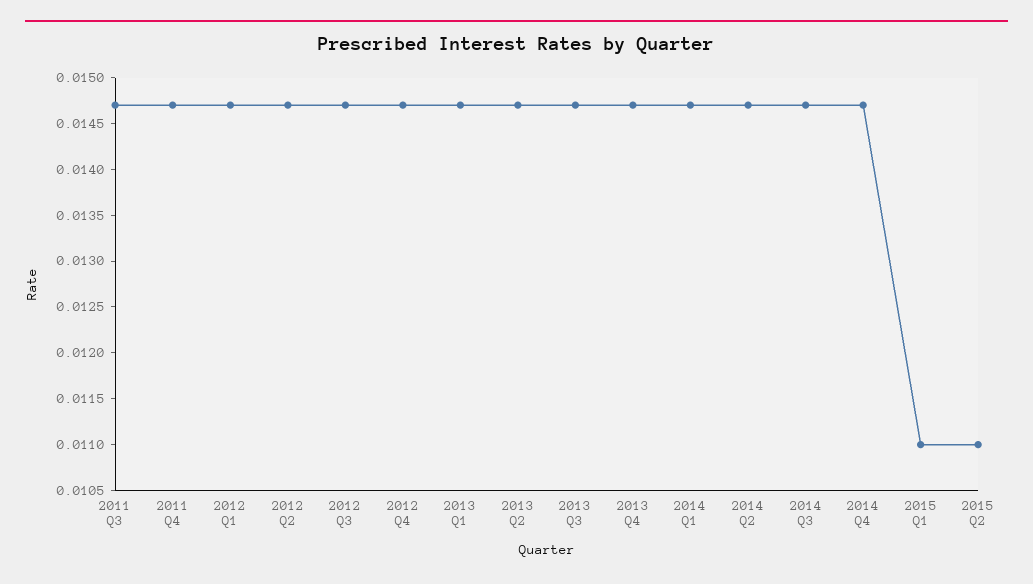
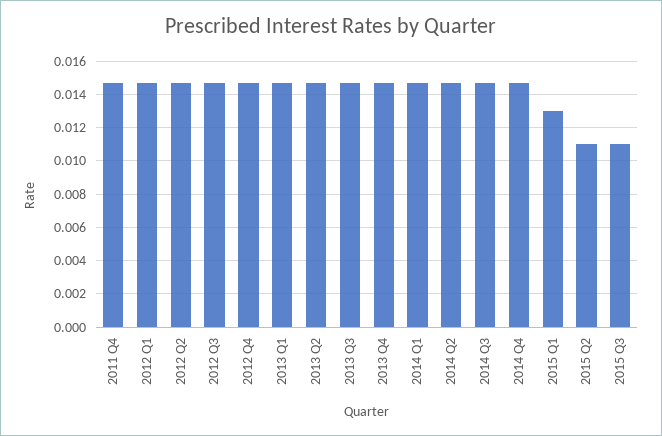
2011 Q3: 0.0147 -> none
2015 Q1: 0.011 -> 0.013
2015 Q3: none -> 0.011

